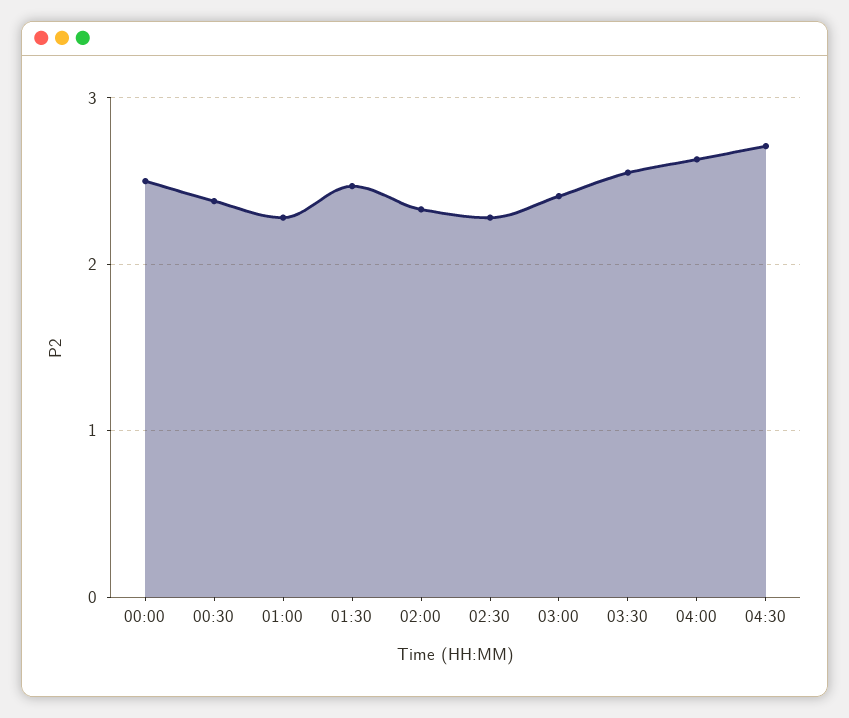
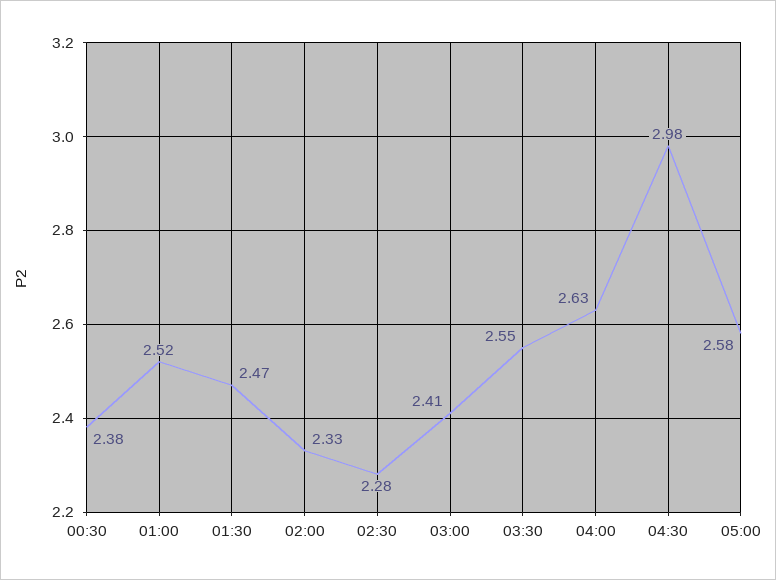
00:00: 2.5 -> none
01:00: 2.3 -> 2.52
04:30: 2.7 -> 2.98
05:00: none -> 2.58

